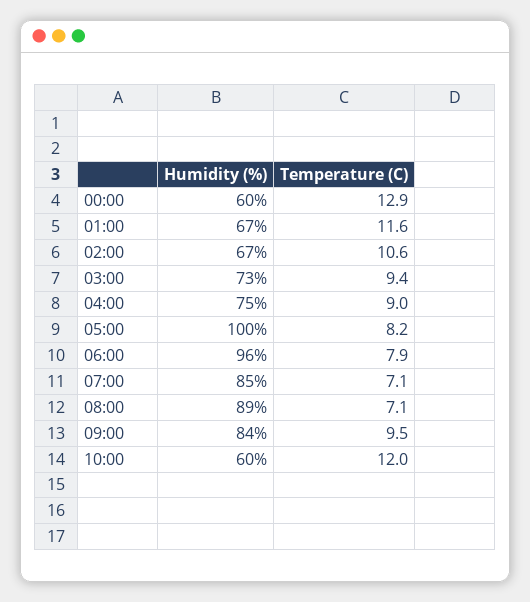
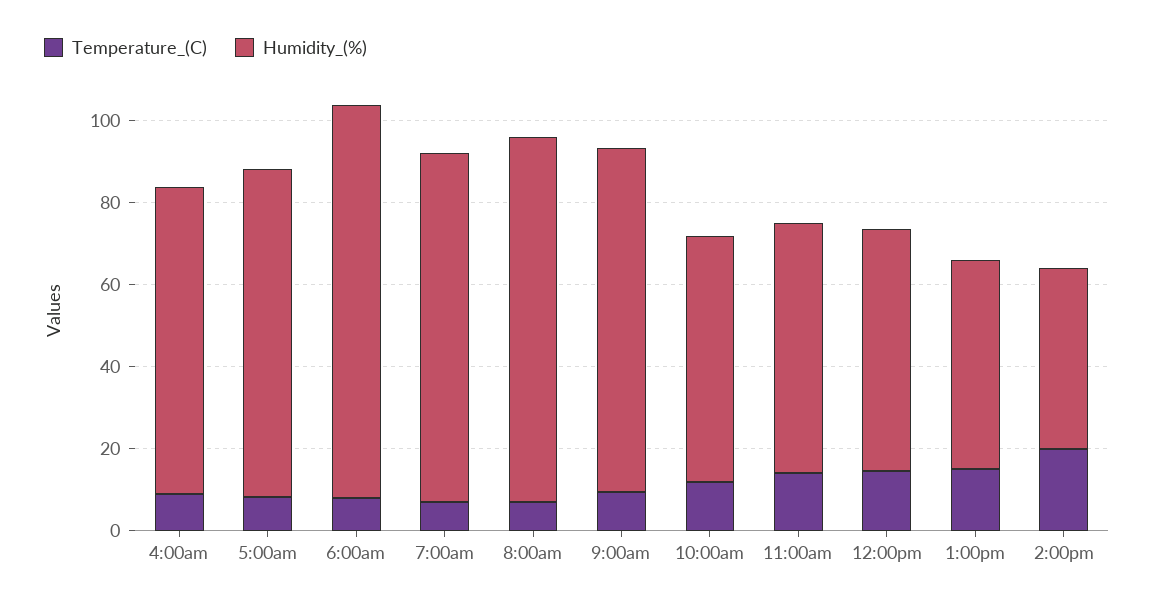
Humidity (%), 00:00: 60 -> none
Temperature (C), 00:00: 12.9 -> none
Humidity (%), 01:00: 67 -> none
Temperature (C), 01:00: 11.6 -> none
Humidity (%), 02:00: 67 -> none
Temperature (C), 02:00: 10.6 -> none
Humidity (%), 03:00: 73 -> none
Temperature (C), 03:00: 9.4 -> none
Humidity (%), 05:00: 100 -> 80
Temperature (C), 11:00am: none -> 15
Humidity (%), 11:00am: none -> 60
Temperature (C), 12:00pm: none -> 15
Humidity (%), 12:00pm: none -> 60
Temperature (C), 1:00pm: none -> 15
Humidity (%), 1:00pm: none -> 50
Temperature (C), 2:00pm: none -> 20
Humidity (%), 2:00pm: none -> 45

